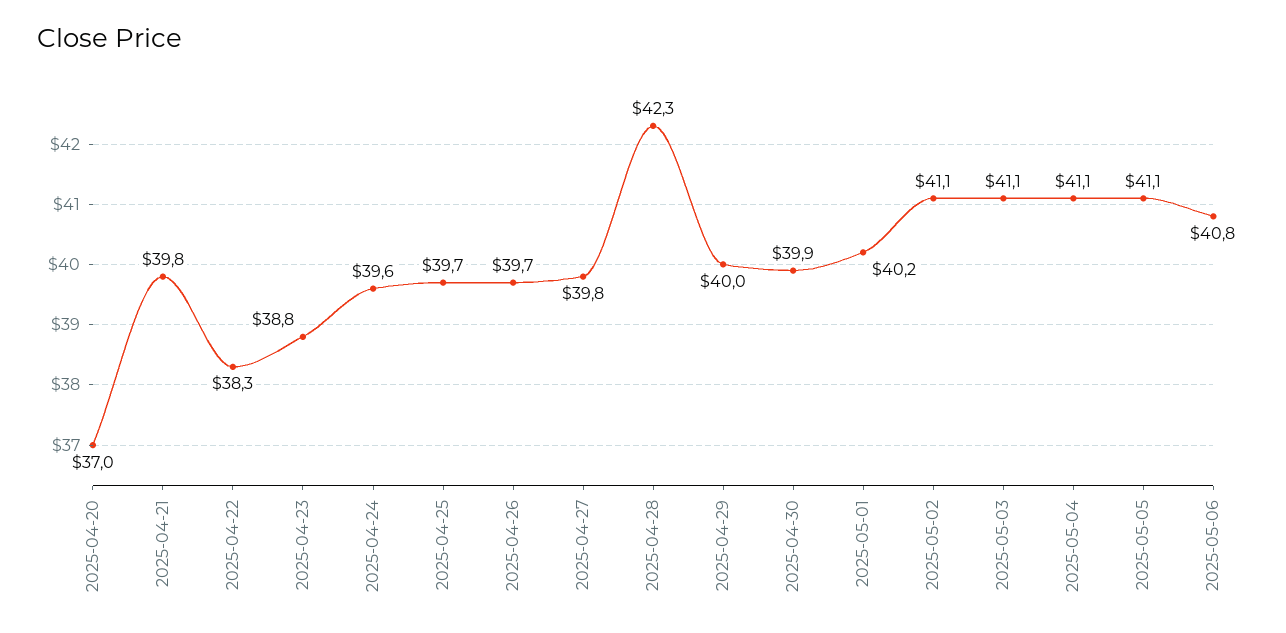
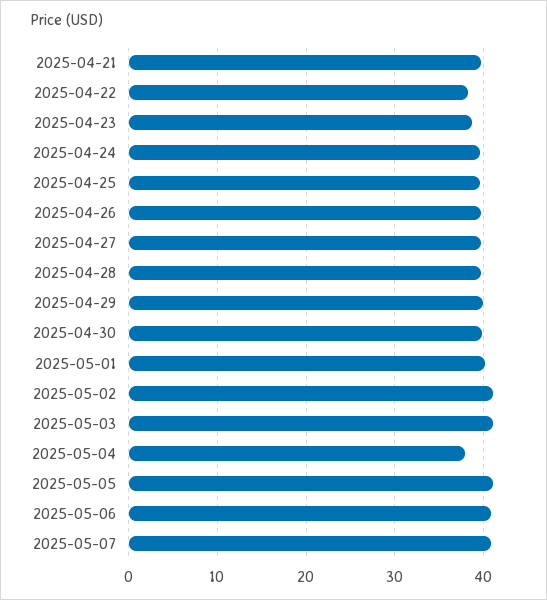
2025-04-20: 37 -> none
2025-04-28: 42.3 -> 40
2025-05-04: 41.1 -> 38
2025-05-07: none -> 41

